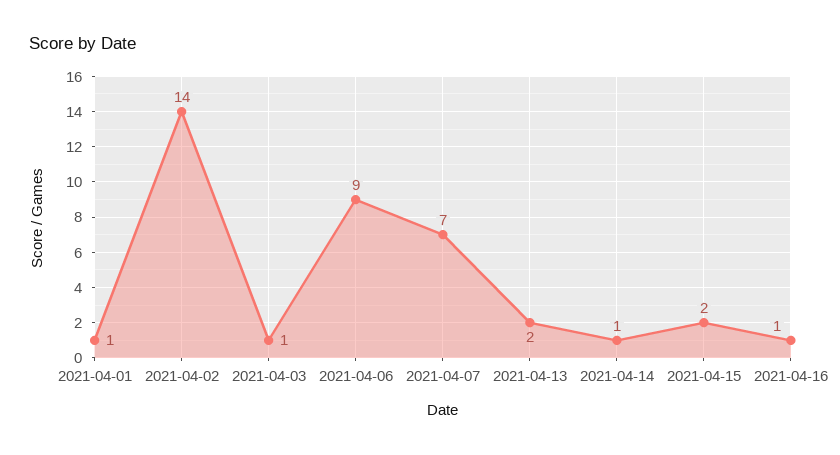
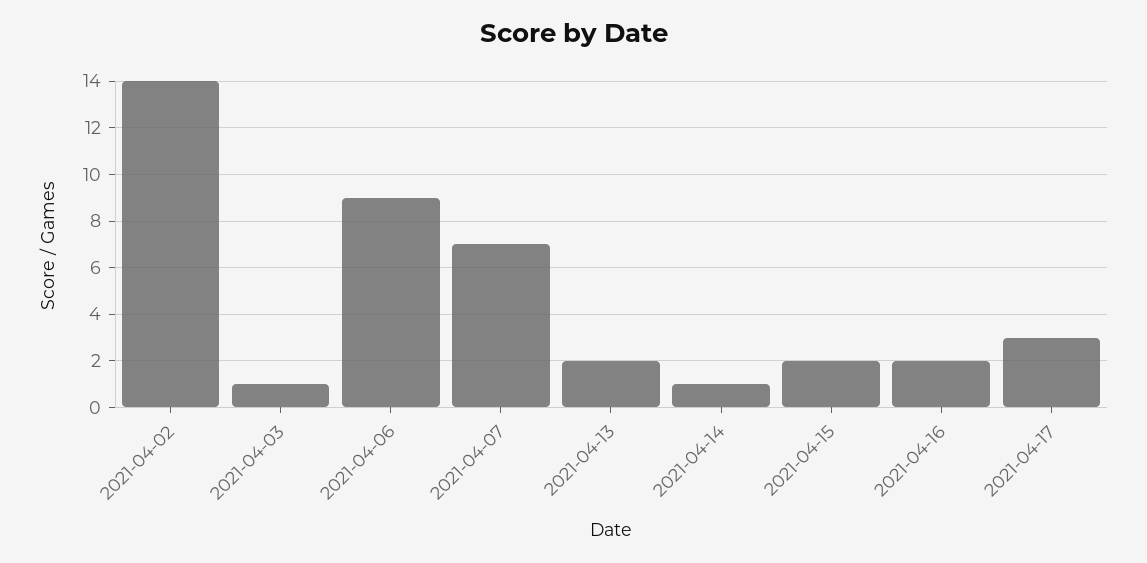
2021-04-01: 1 -> none
2021-04-16: 1 -> 2
2021-04-17: none -> 3

